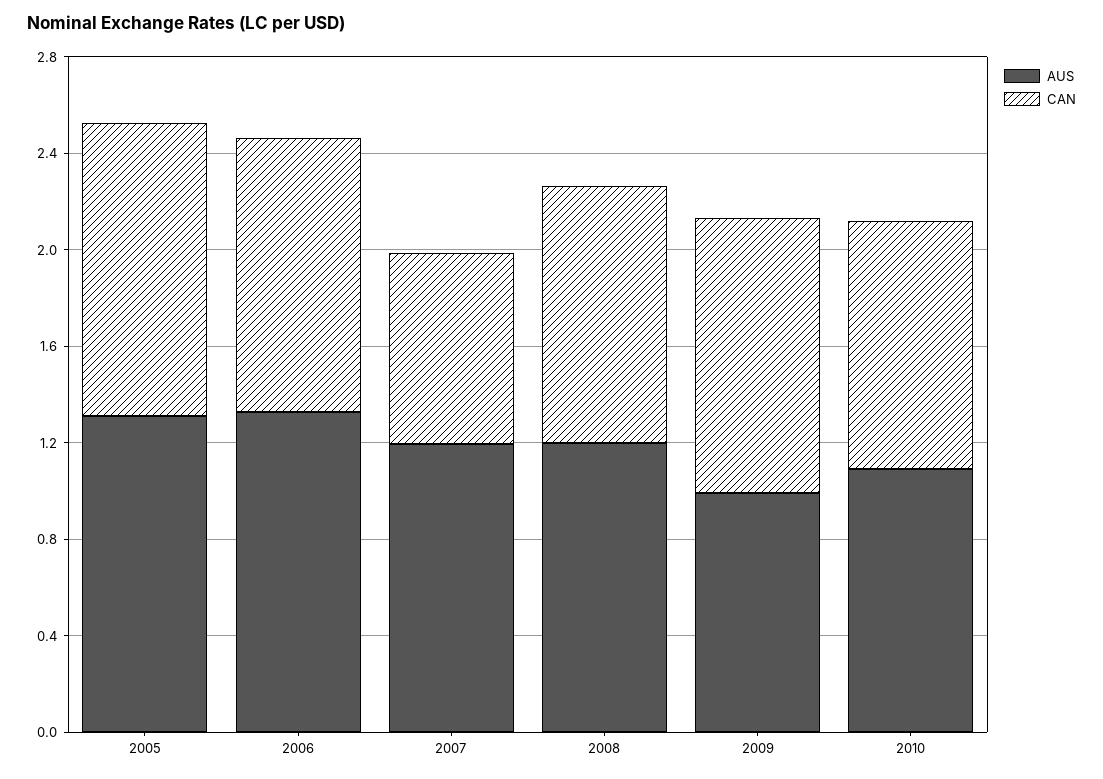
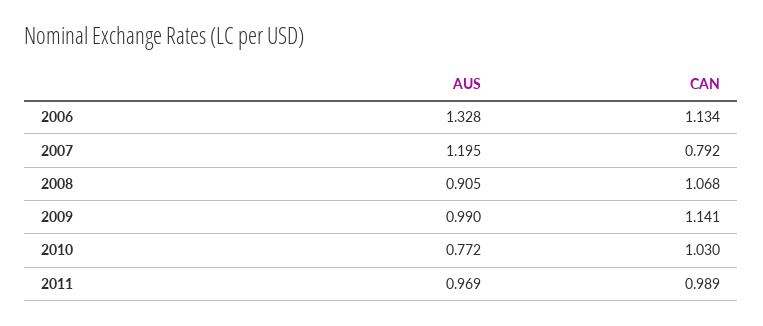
AUS, 2005: 1.3 -> none
CAN, 2005: 1.2 -> none
AUS, 2008: 1.2 -> 0.905
AUS, 2010: 1.1 -> 0.772
AUS, 2011: none -> 0.969
CAN, 2011: none -> 0.989

